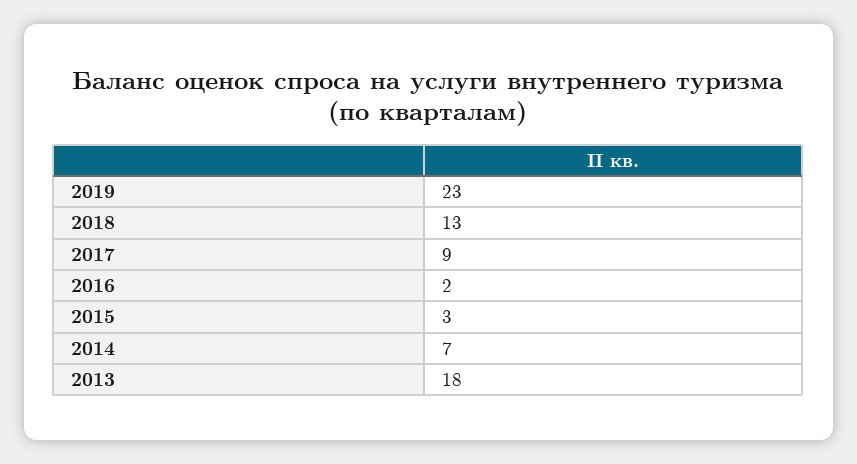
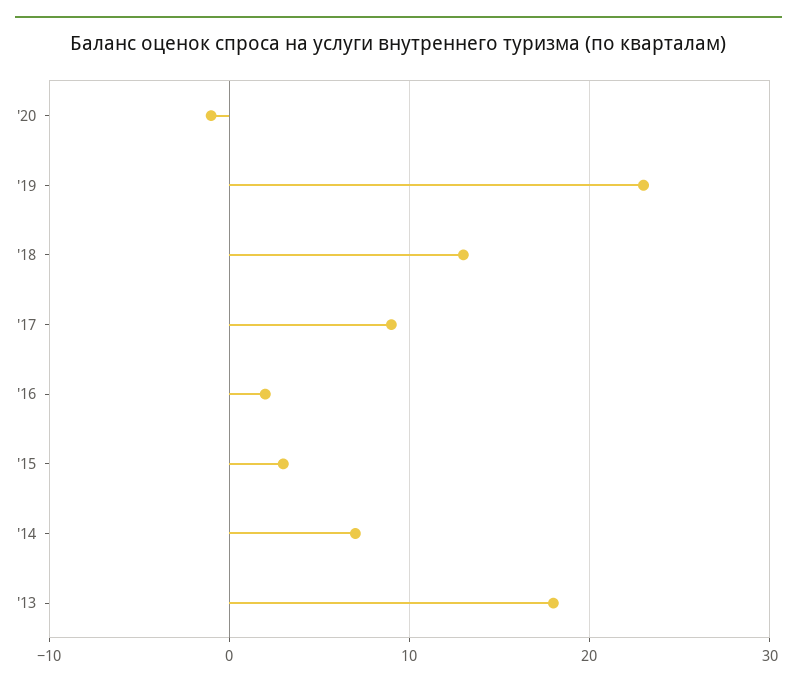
'20: none -> -1

